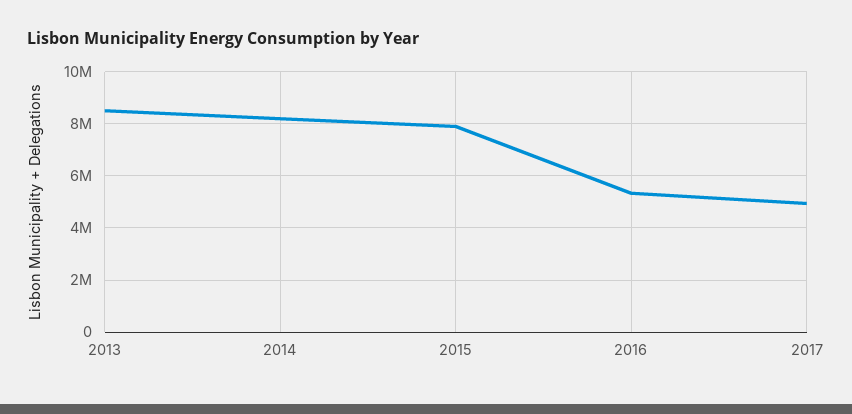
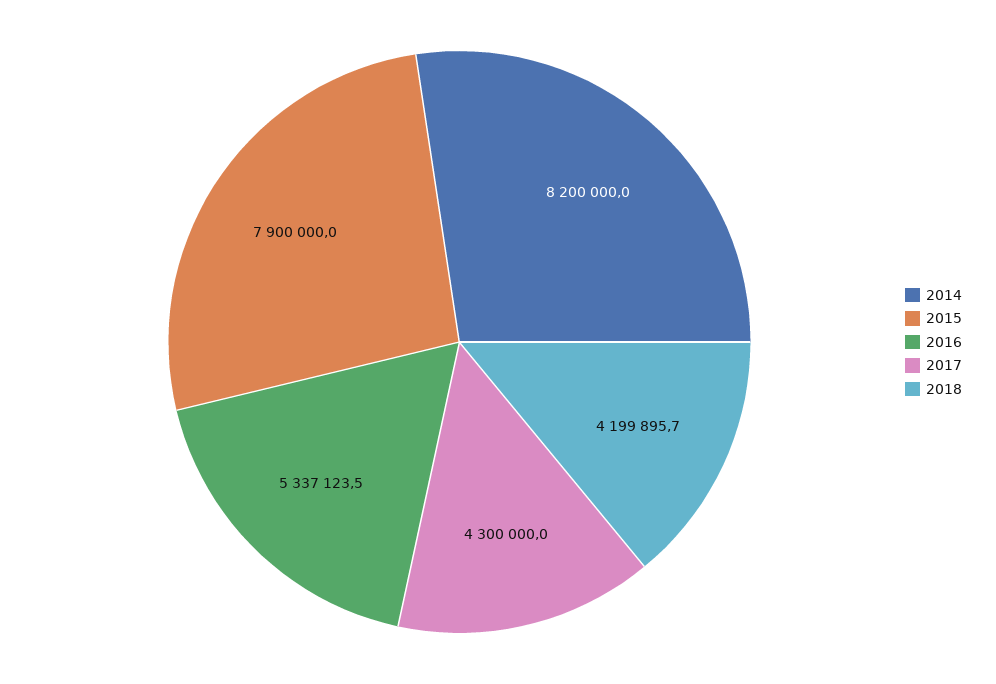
2013: 8500000 -> none
2017: 5000000 -> 4300000
2018: none -> 4199895.7

